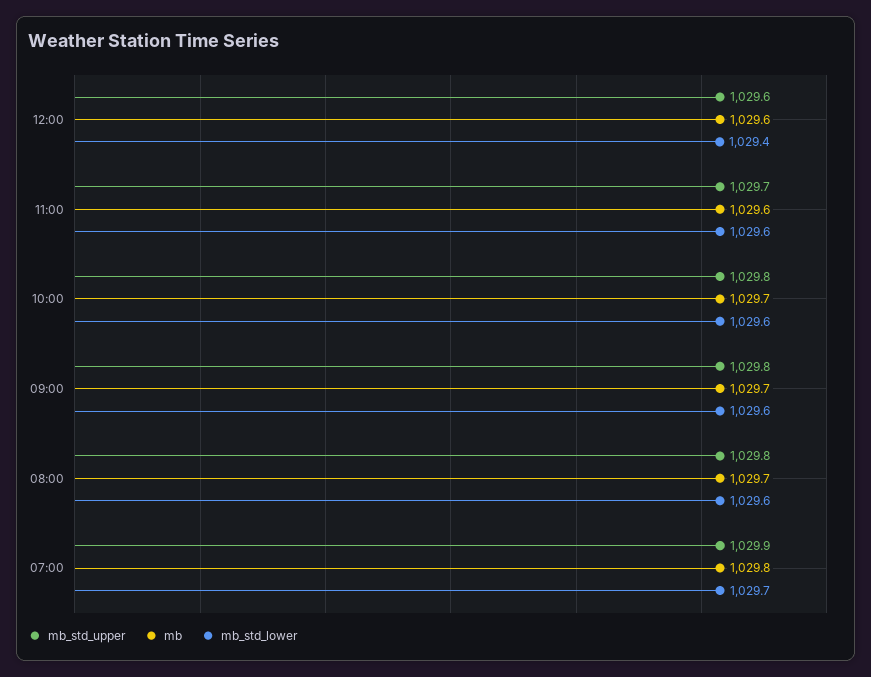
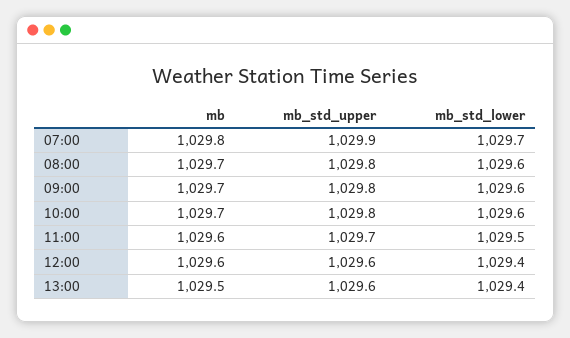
mb_std_lower, 11:00: 1029.6 -> 1029.5
mb, 13:00: none -> 1029.5
mb_std_upper, 13:00: none -> 1029.6
mb_std_lower, 13:00: none -> 1029.4

